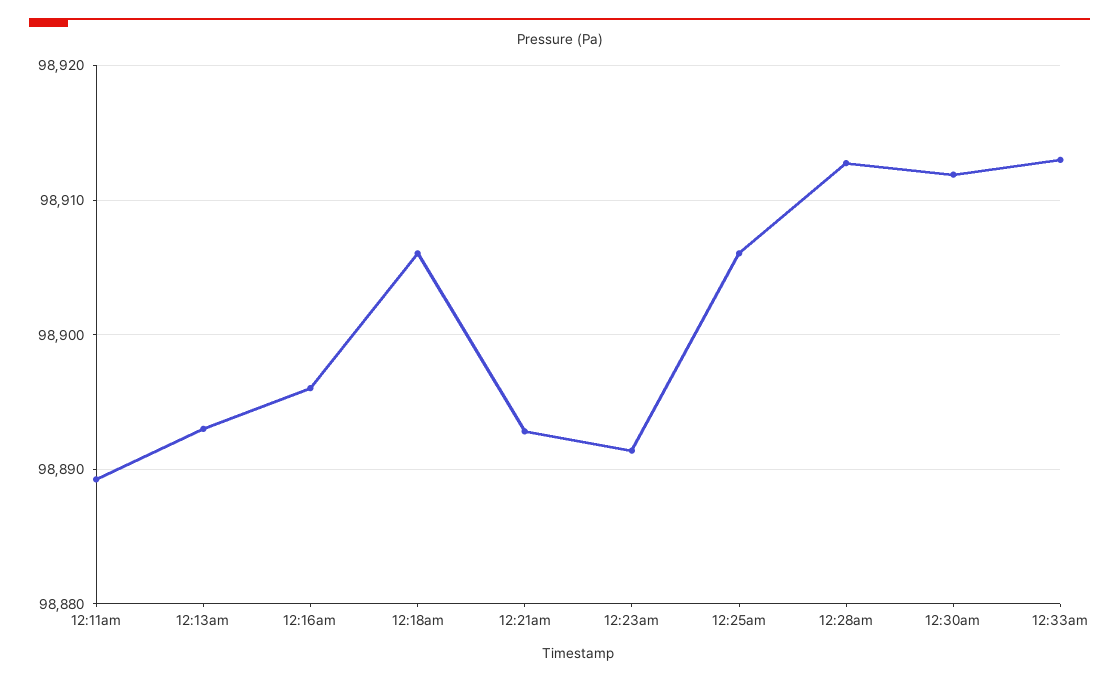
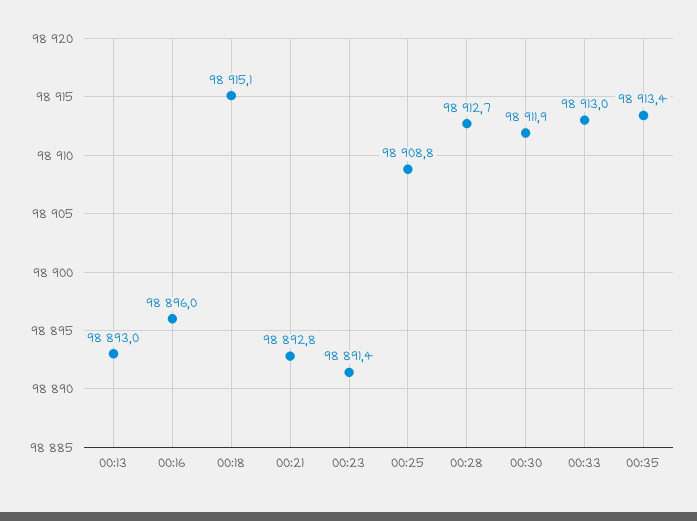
12:11am: 98889 -> none
12:18am: 98906 -> 98915.1
12:25am: 98906 -> 98908.8
00:35: none -> 98913.4

